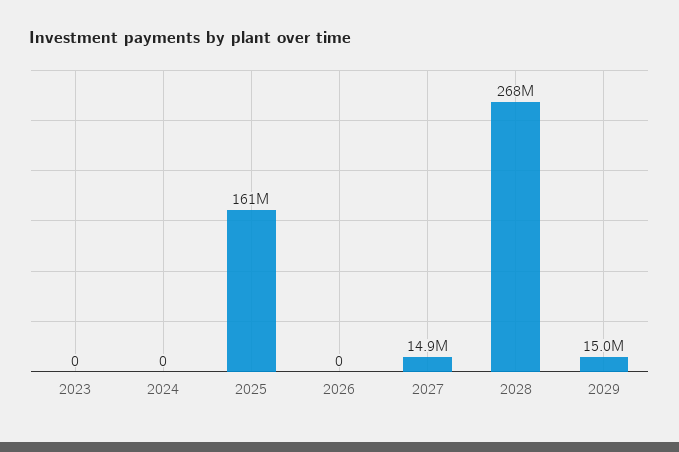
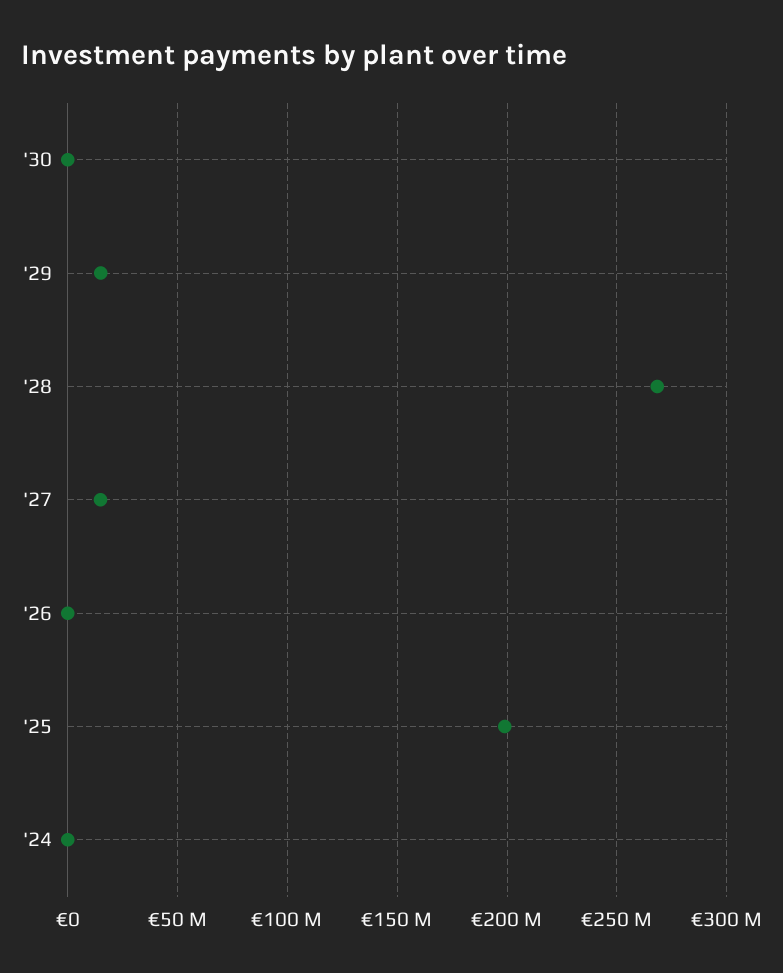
2023: 0 -> none
2025: 161000000 -> 200000000
'30: none -> 0

